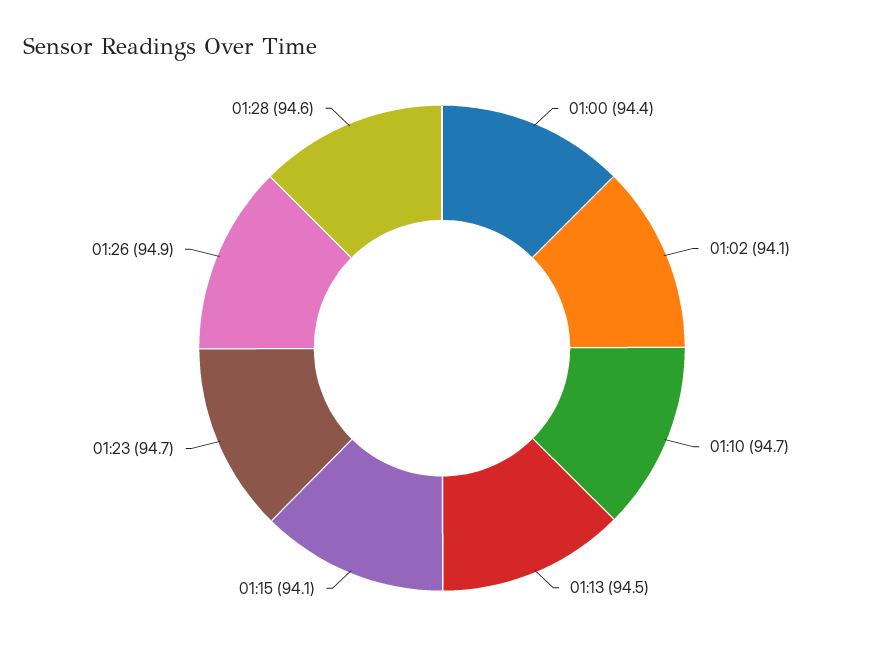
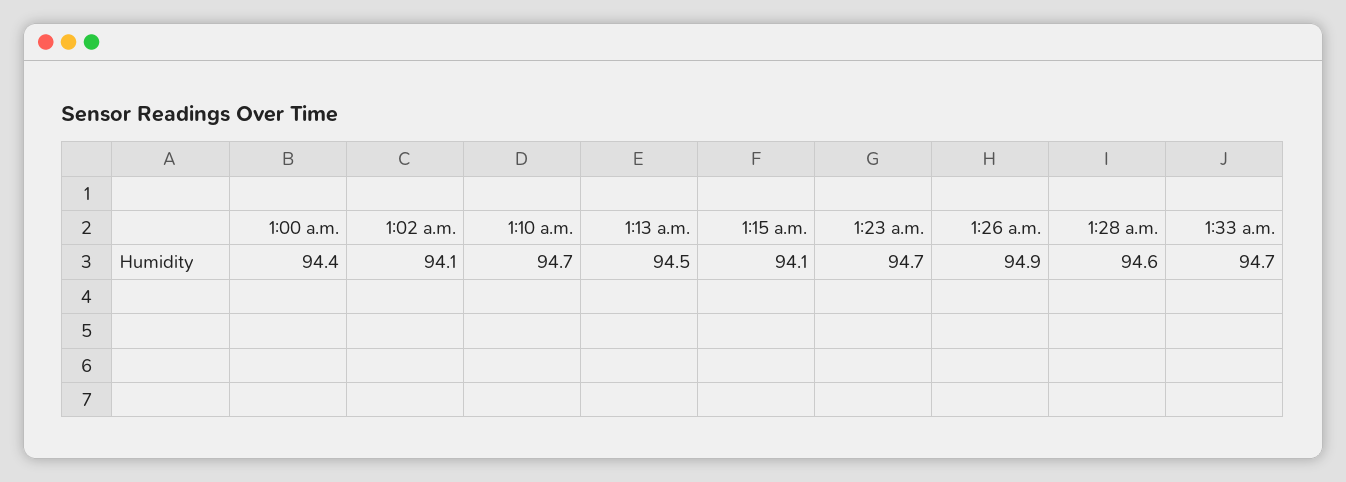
1:33 a.m.: none -> 94.7

